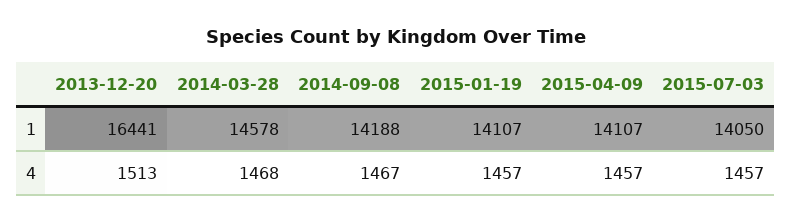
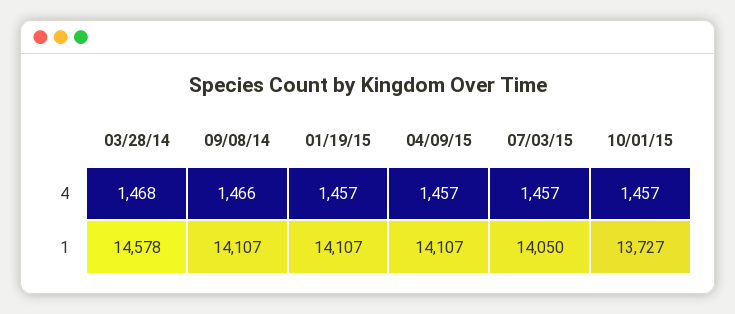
2013-12-20, 1: 16441 -> none
2014-09-08, 1: 14188 -> 14107
2013-12-20, 4: 1513 -> none
2014-09-08, 4: 1467 -> 1466
10/01/15, 4: none -> 1457
10/01/15, 1: none -> 13727

